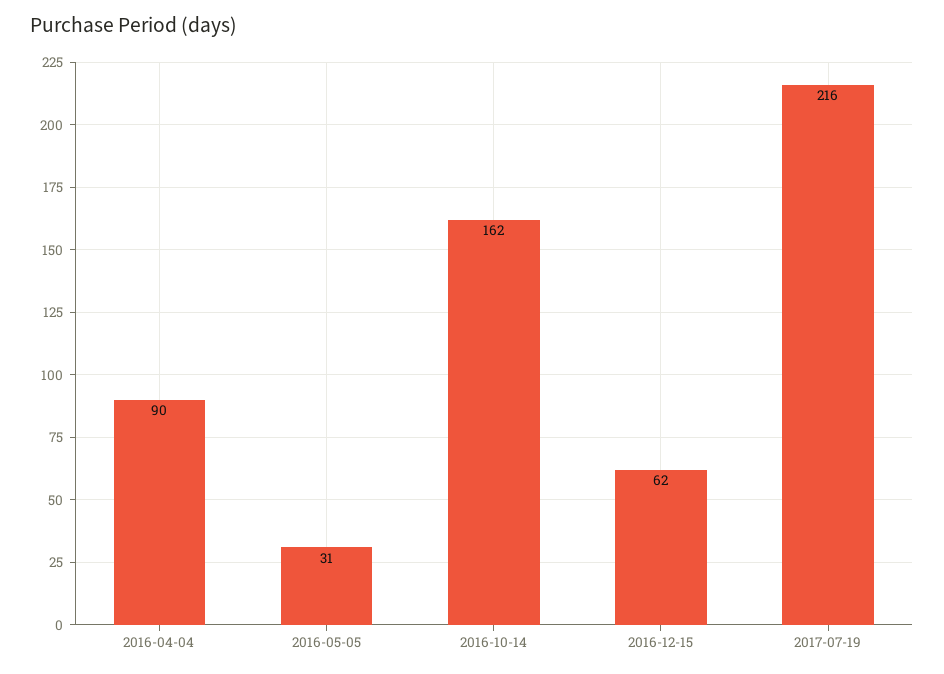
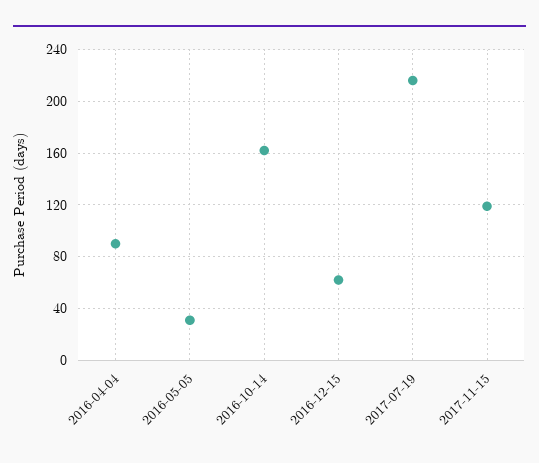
2017-11-15: none -> 120

